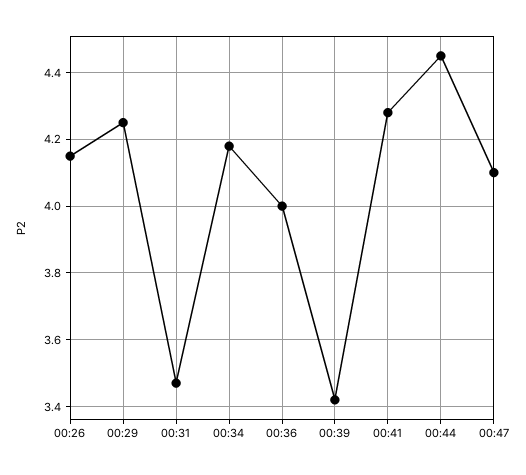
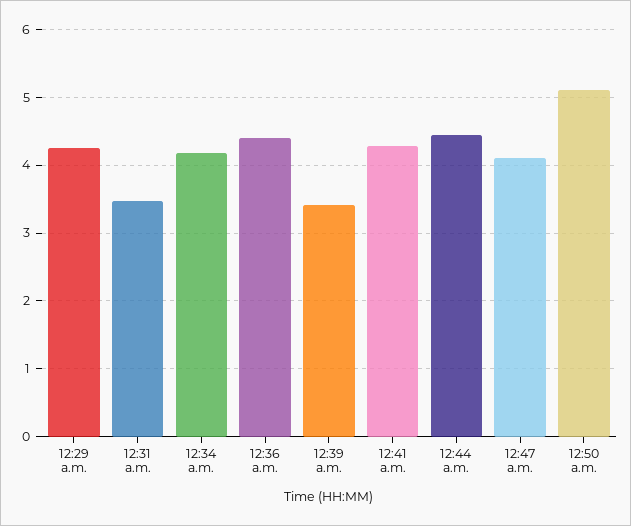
00:26: 4.15 -> none
00:36: 4 -> 4.4
12:50 a.m.: none -> 5.1

